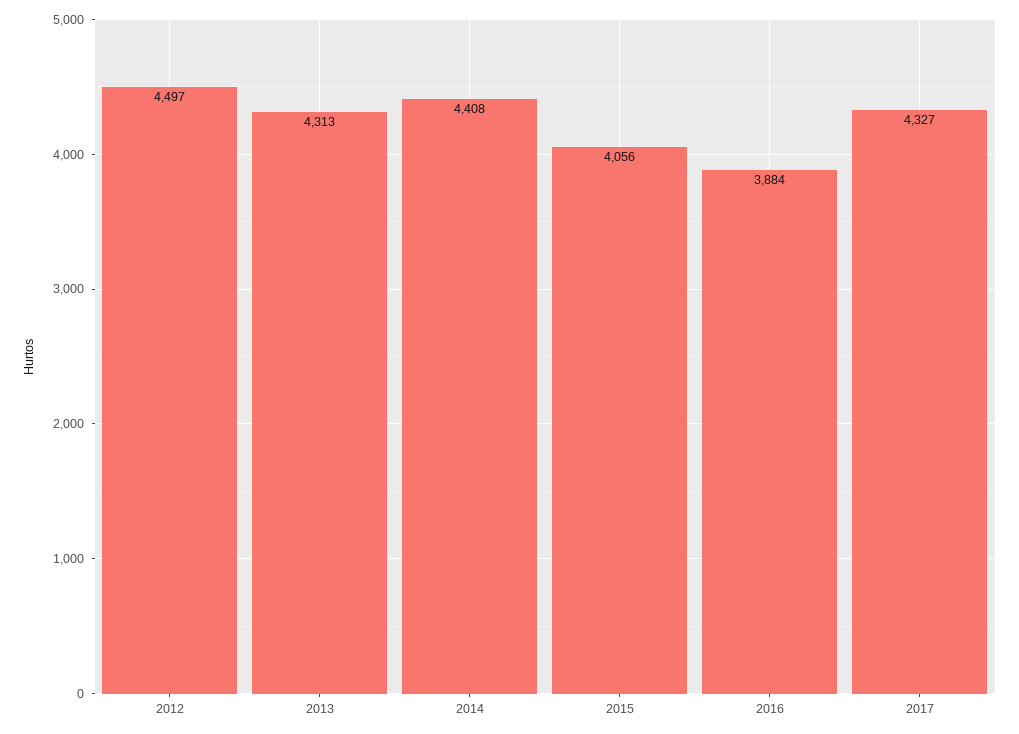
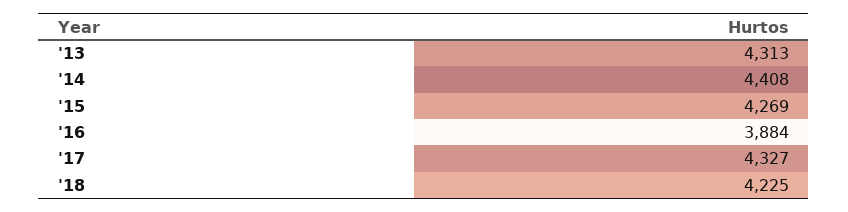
2012: 4497 -> none
2015: 4056 -> 4269
'18: none -> 4225

